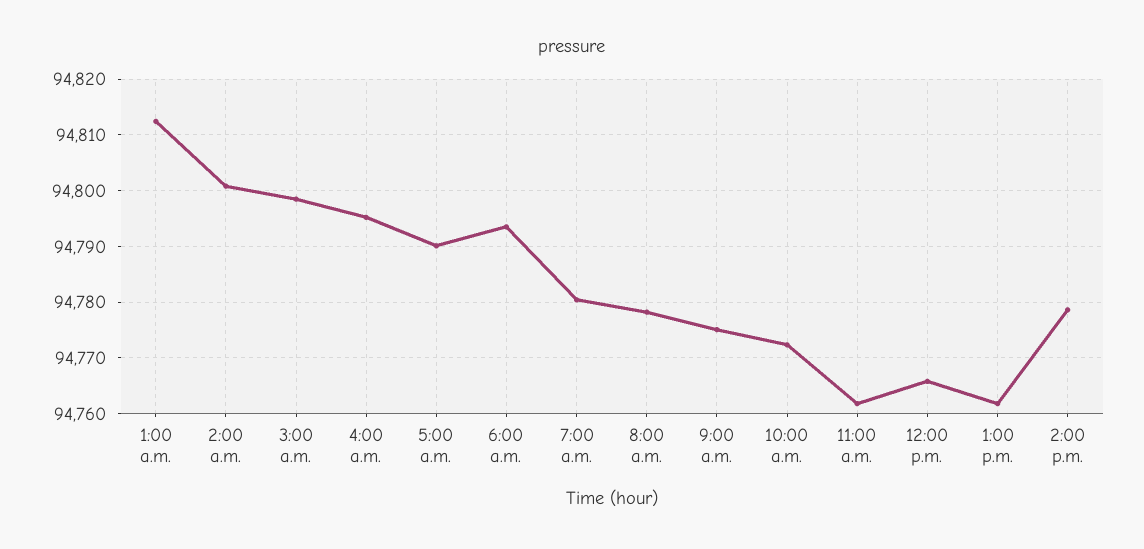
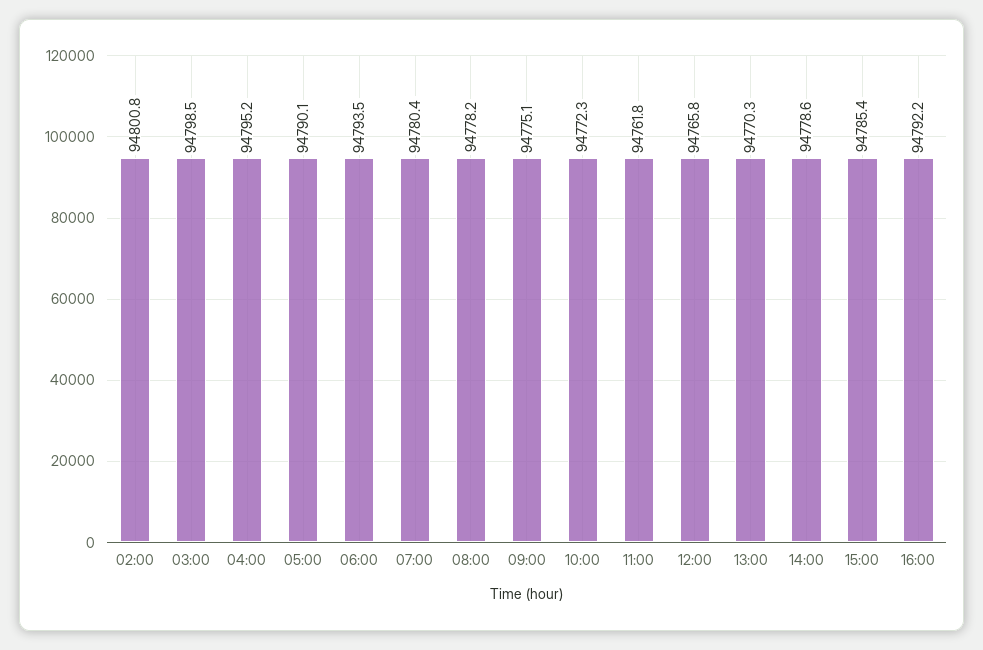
1:00 a.m.: 94812 -> none
1:00 p.m.: 94762 -> 94770.3
15:00: none -> 94785.4
16:00: none -> 94792.2

